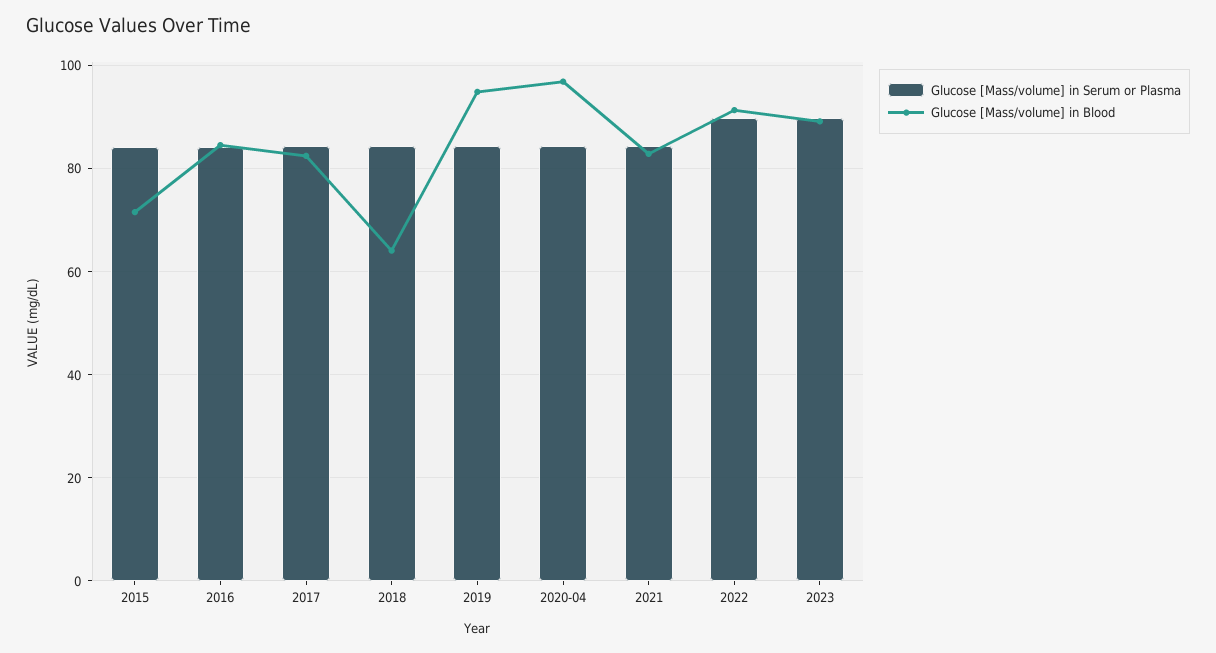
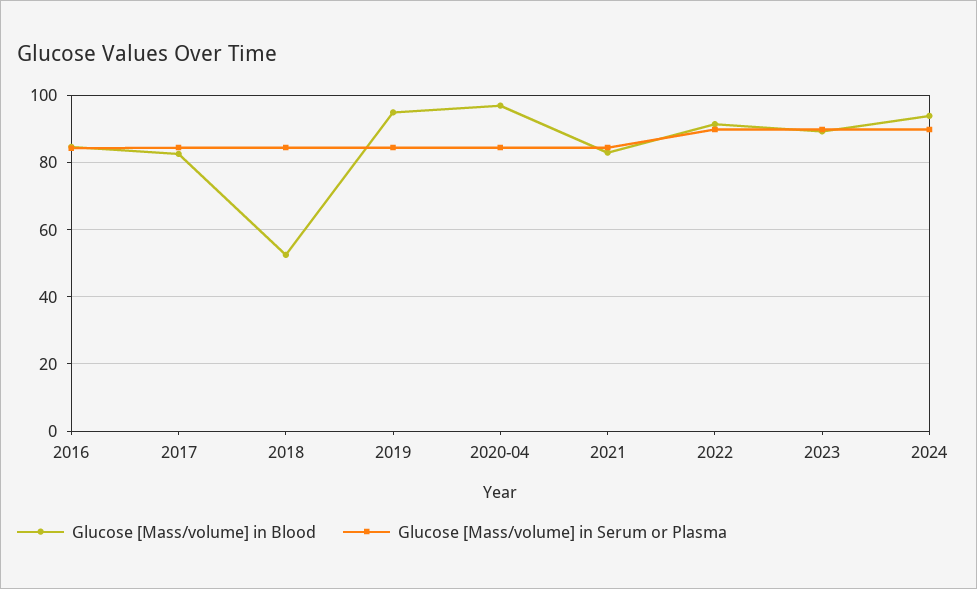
Glucose [Mass/volume] in Serum or Plasma, 2015: 84 -> none
Glucose [Mass/volume] in Blood, 2015: 72 -> none
Glucose [Mass/volume] in Blood, 2018: 64 -> 52
Glucose [Mass/volume] in Blood, 2024: none -> 94
Glucose [Mass/volume] in Serum or Plasma, 2024: none -> 90

